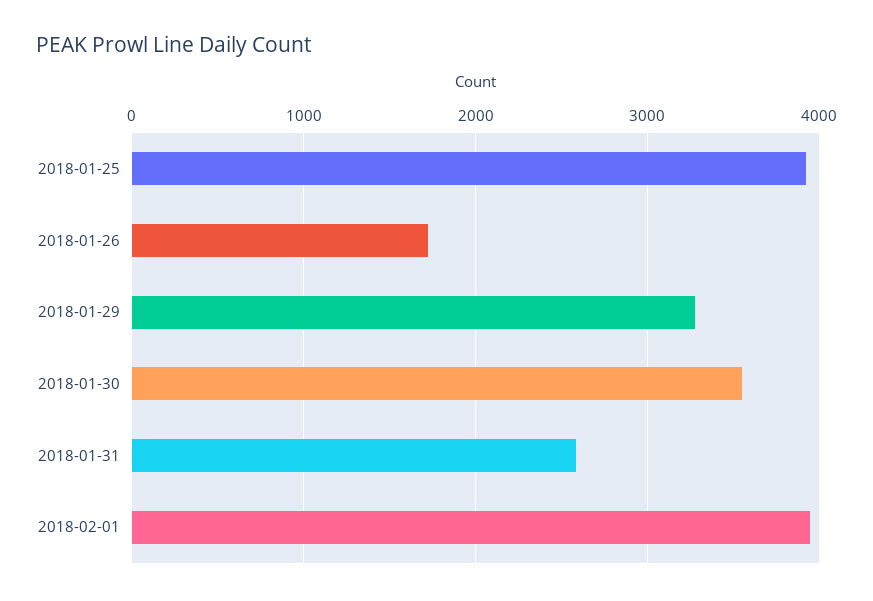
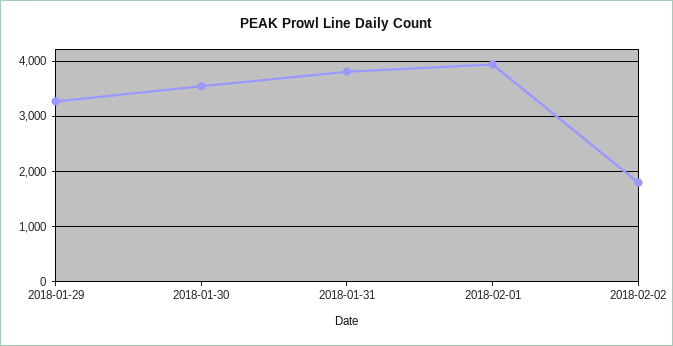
2018-01-25: 3900 -> none
2018-01-26: 1700 -> none
2018-01-31: 2600 -> 3800
2018-02-02: none -> 1800

